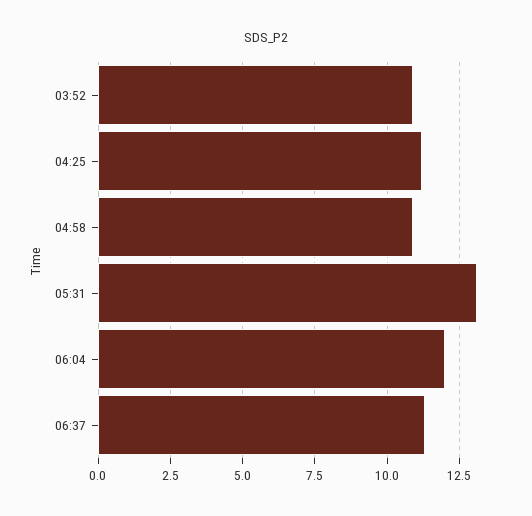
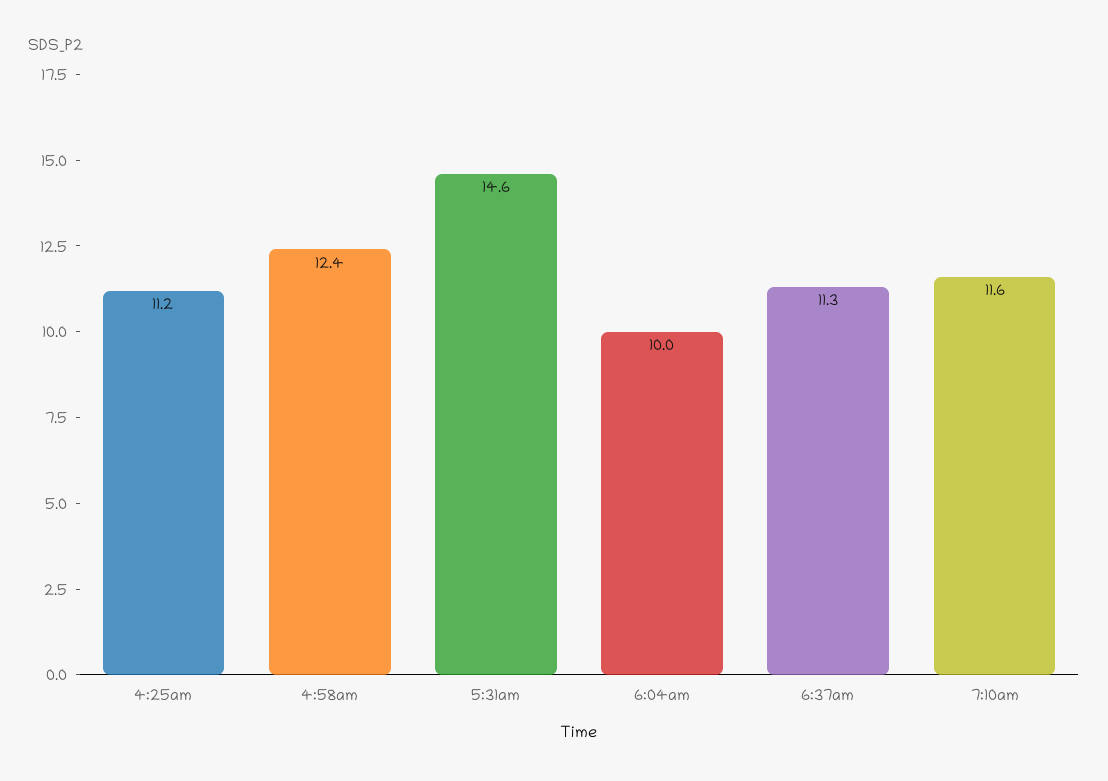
03:52: 11 -> none
04:58: 11 -> 12.4
05:31: 13 -> 14.6
06:04: 12 -> 10
7:10am: none -> 11.6

